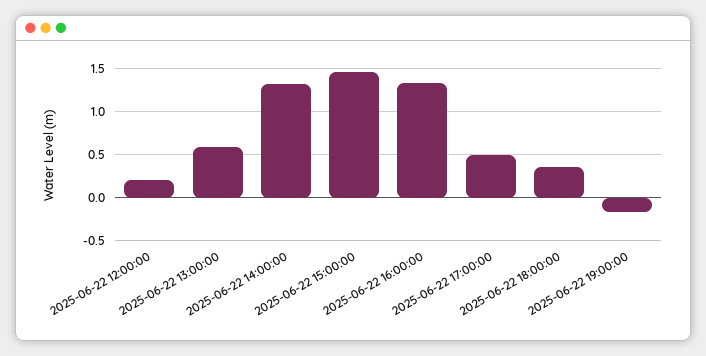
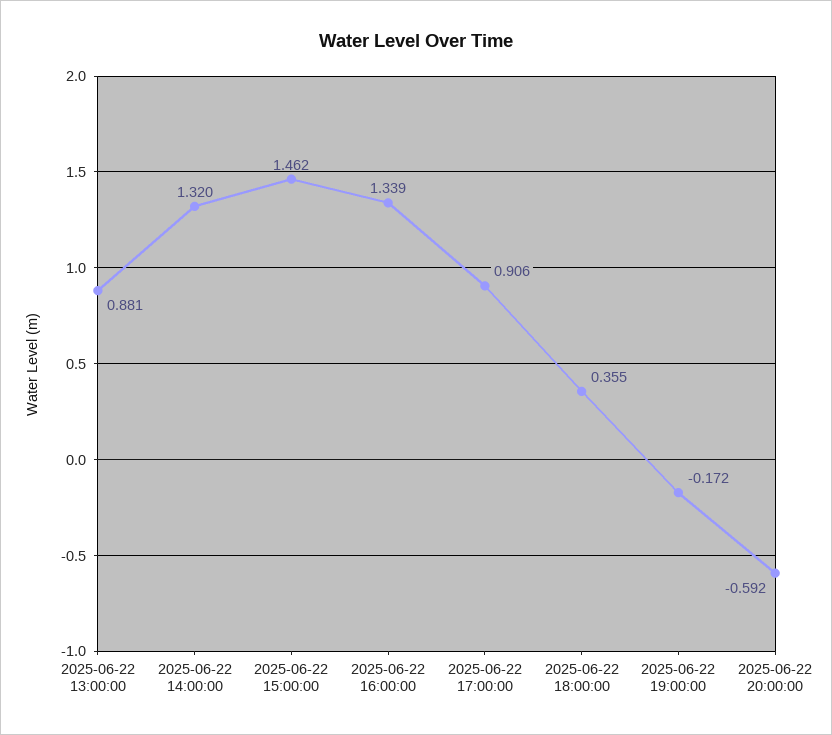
2025-06-22 12:00:00: 0.2 -> none
2025-06-22 13:00:00: 0.6 -> 0.881
2025-06-22 17:00:00: 0.5 -> 0.906
2025-06-22 20:00:00: none -> -0.592

